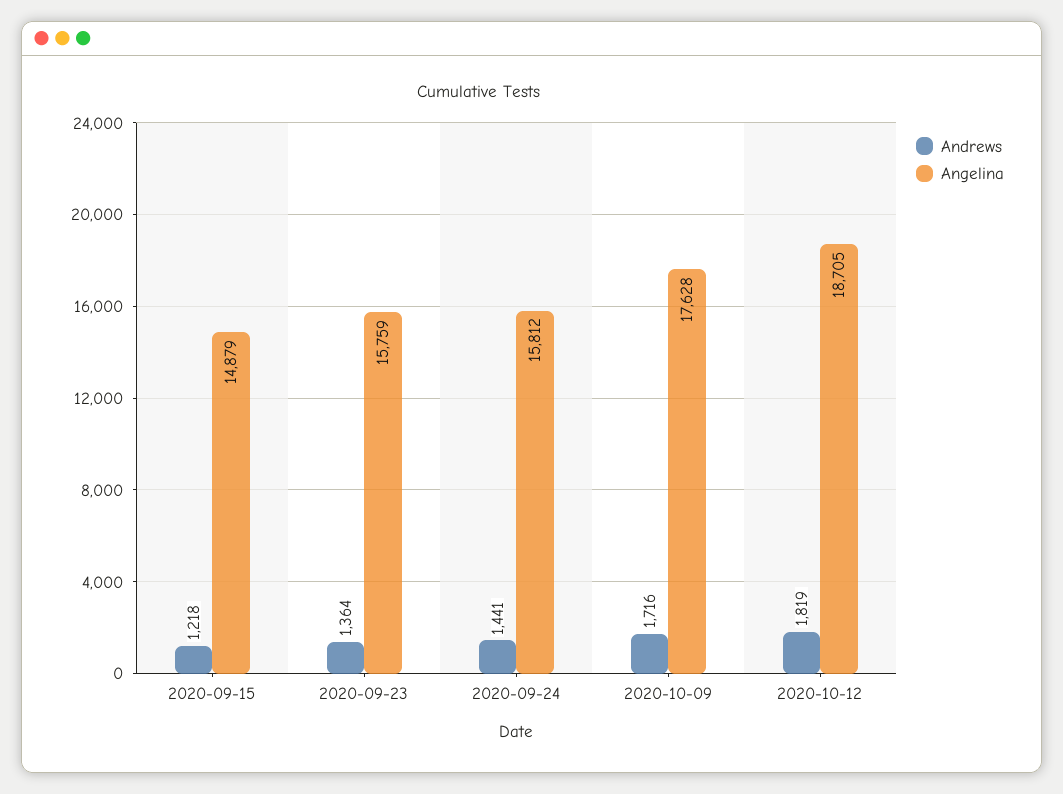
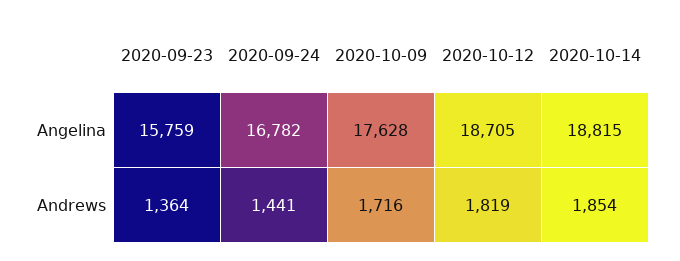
Andrews, 2020-09-15: 1218 -> none
Angelina, 2020-09-15: 14879 -> none
Angelina, 2020-09-24: 15812 -> 16782
Angelina, 2020-10-14: none -> 18815
Andrews, 2020-10-14: none -> 1854

